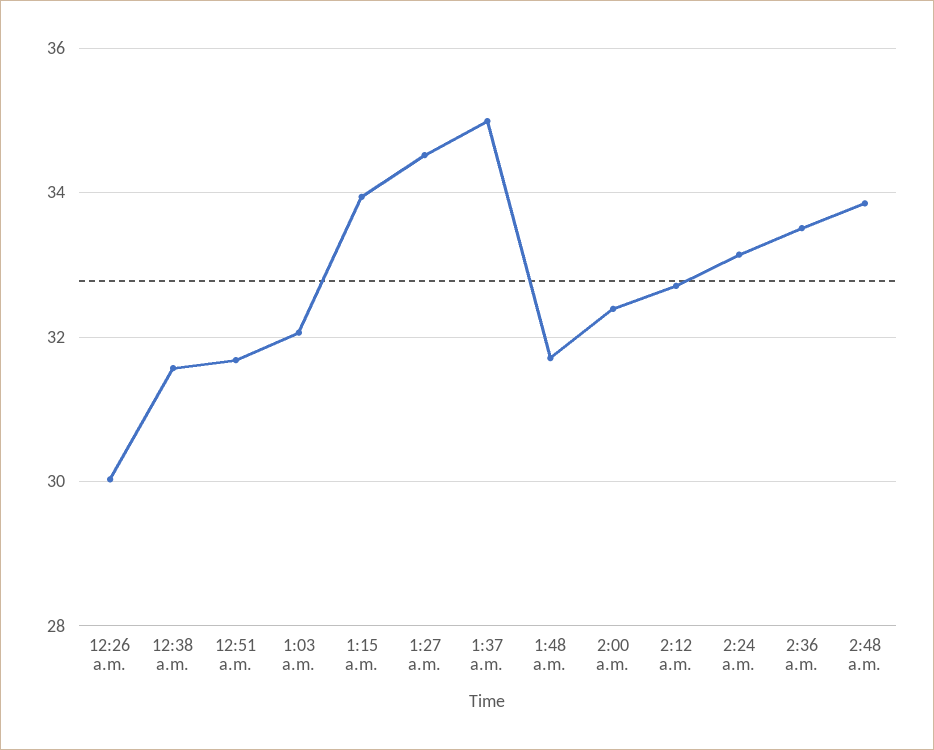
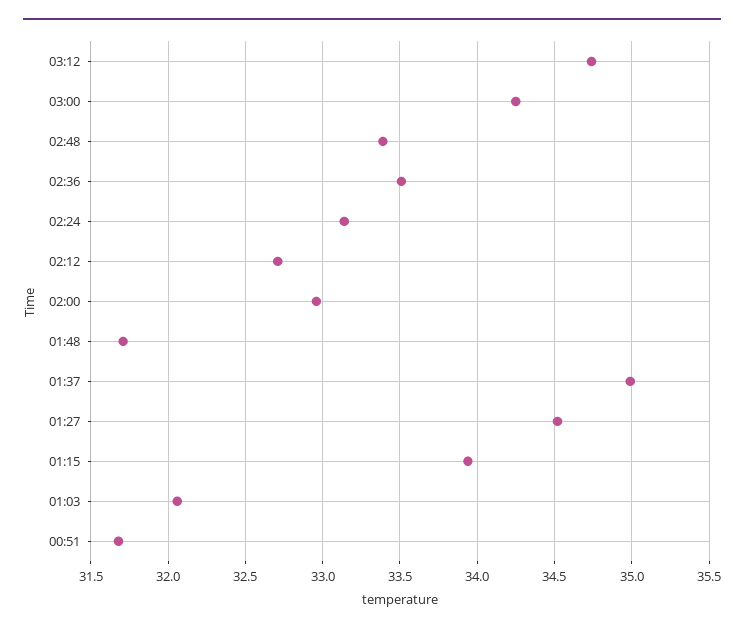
12:26 a.m.: 30 -> none
12:38 a.m.: 31.6 -> none
2:00 a.m.: 32.4 -> 32.95
2:48 a.m.: 33.8 -> 33.4
03:12: none -> 34.75
03:00: none -> 34.25

